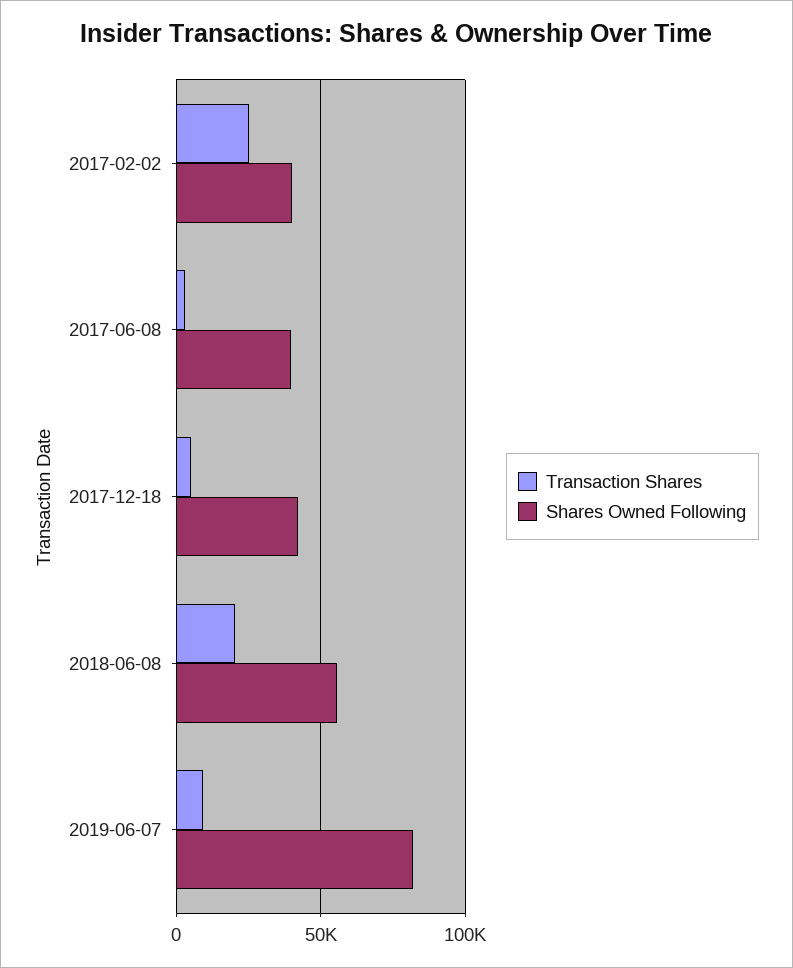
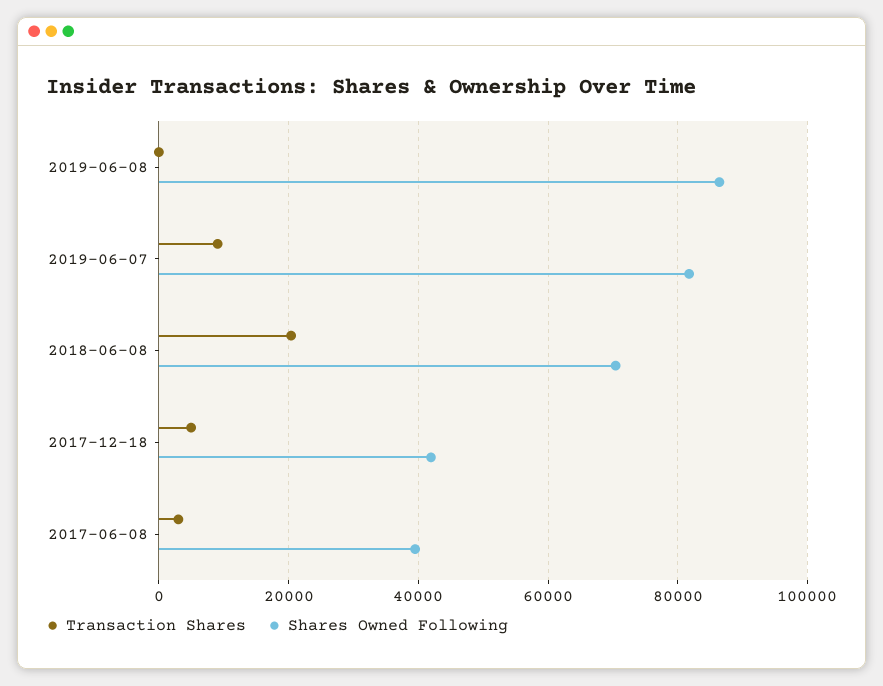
Transaction Shares, 2017-02-02: 25000 -> none
Shares Owned Following, 2017-02-02: 40000 -> none
Shares Owned Following, 2018-06-08: 55000 -> 70000
Transaction Shares, 2019-06-08: none -> 0
Shares Owned Following, 2019-06-08: none -> 86000

